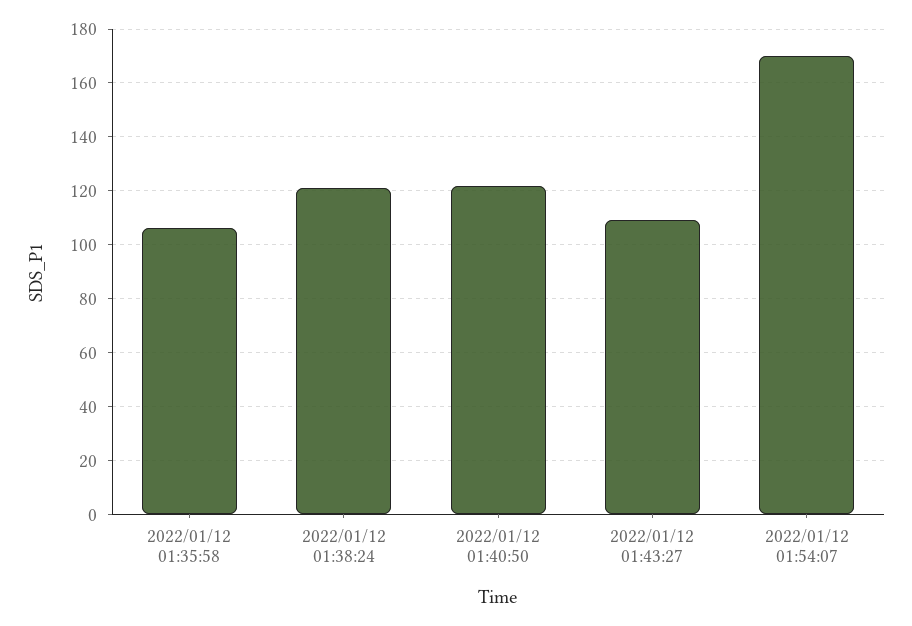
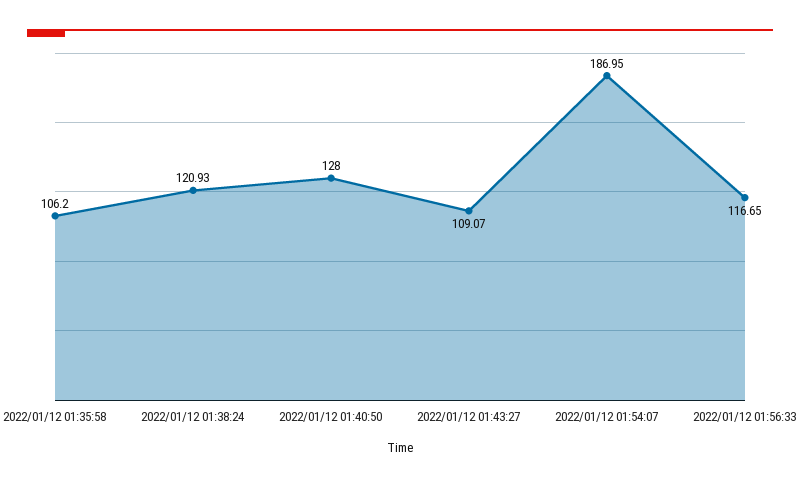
2022/01/12 01:40:50: 122.5 -> 128
2022/01/12 01:54:07: 170 -> 186.95
2022/01/12 01:56:33: none -> 116.65

